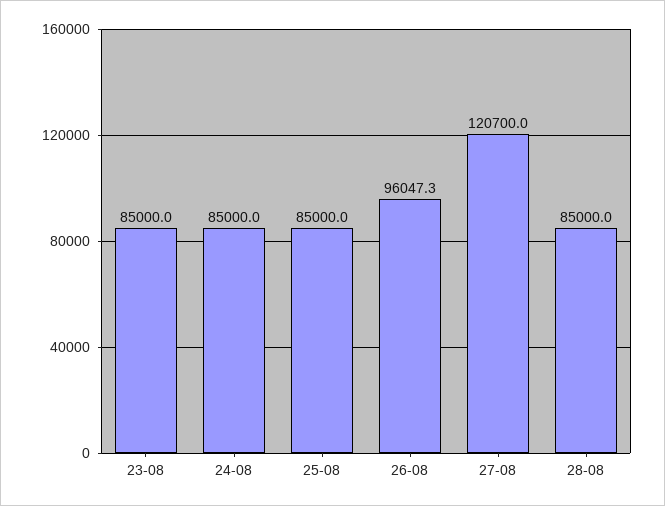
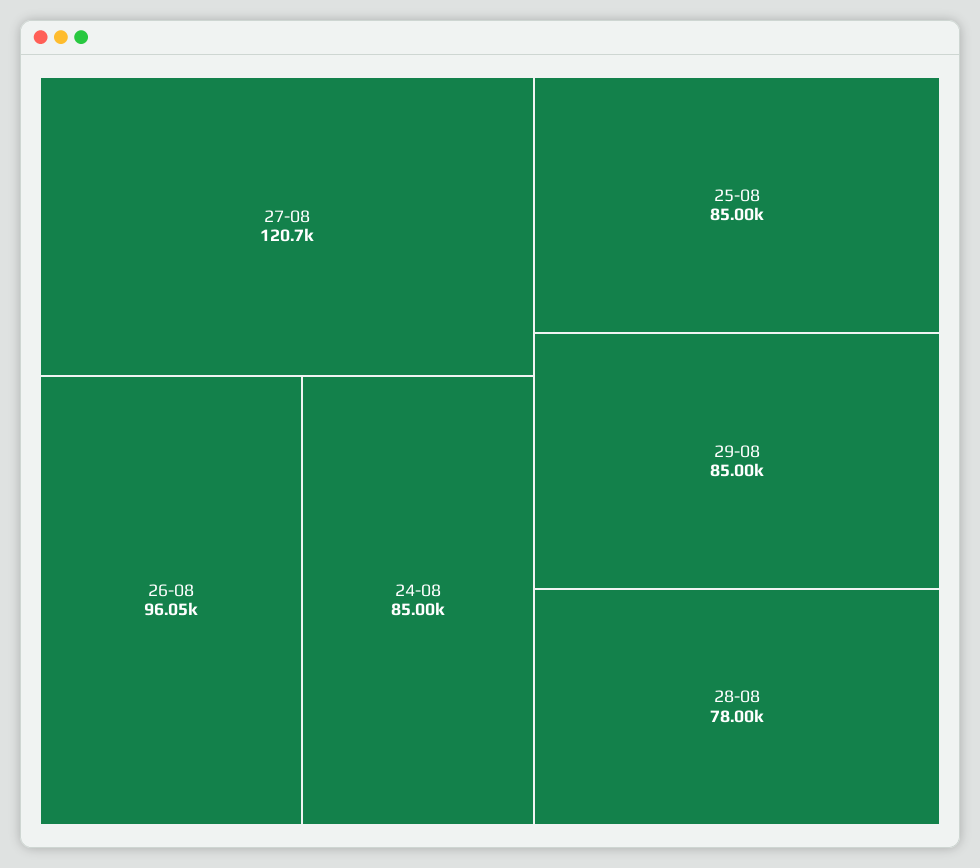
23-08: 85000 -> none
28-08: 85000 -> 78000
29-08: none -> 85000

